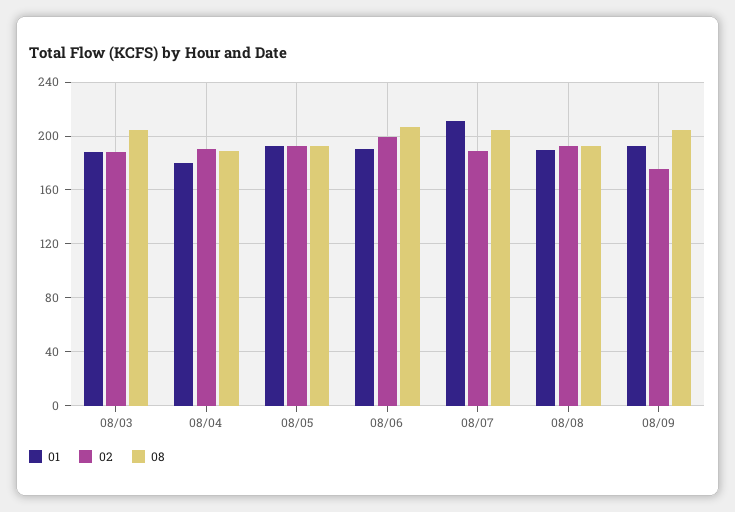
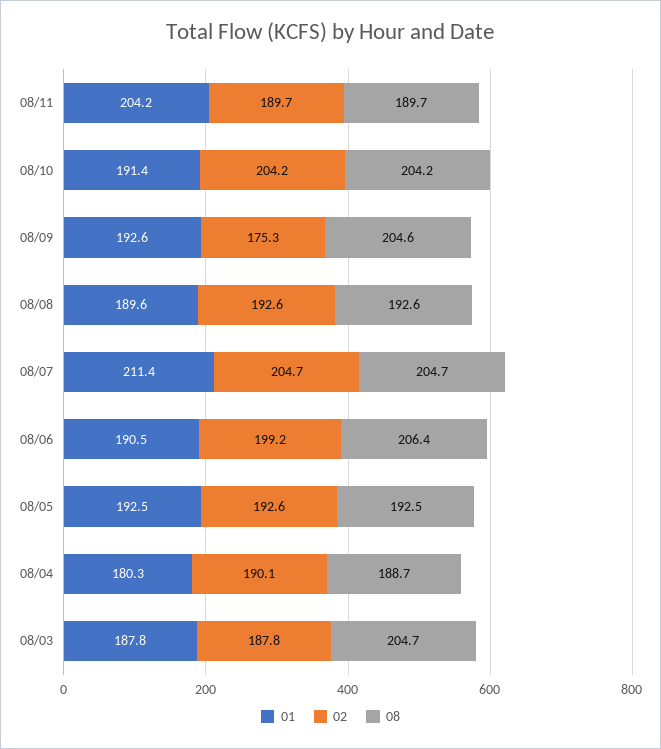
02, 08/07: 190 -> 204.7
01, 08/11: none -> 204.2
02, 08/11: none -> 189.7
08, 08/11: none -> 189.7
01, 08/10: none -> 191.4
02, 08/10: none -> 204.2
08, 08/10: none -> 204.2

